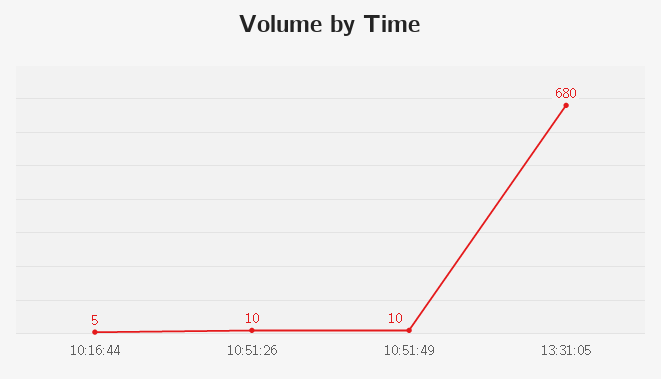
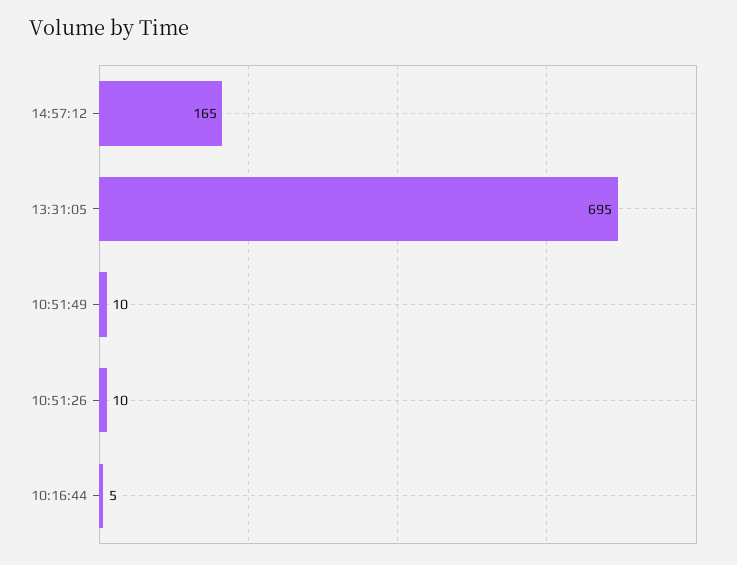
13:31:05: 680 -> 695
14:57:12: none -> 165

